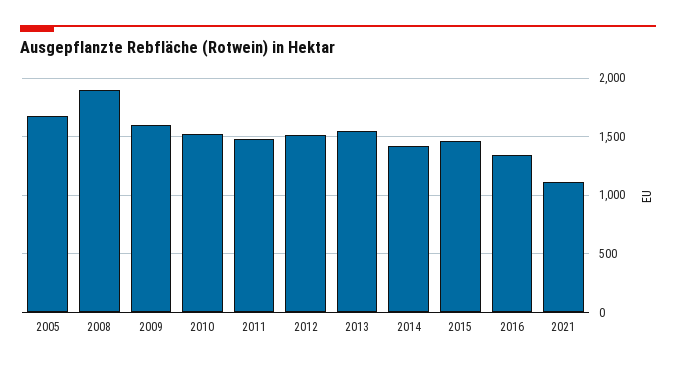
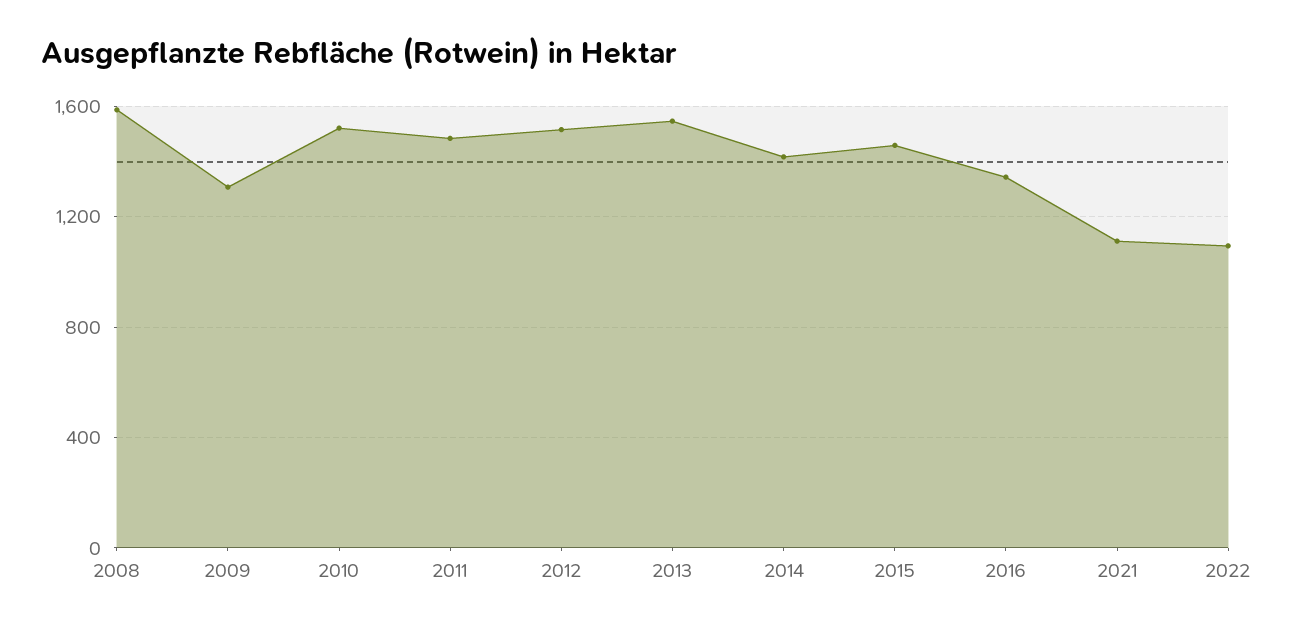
2005: 1700 -> none
2008: 1900 -> 1600
2009: 1600 -> 1300
2022: none -> 1100

